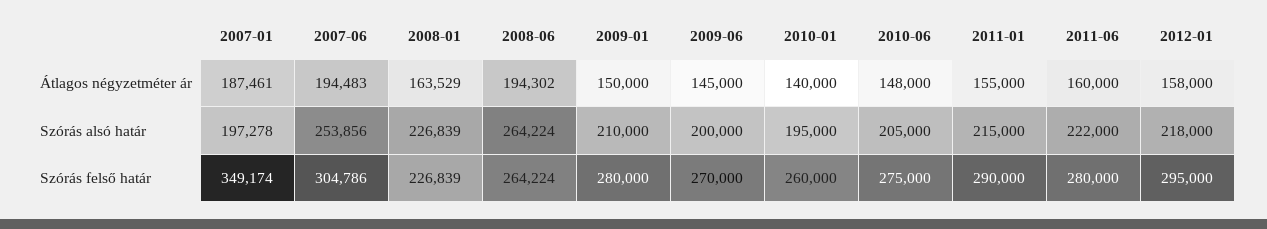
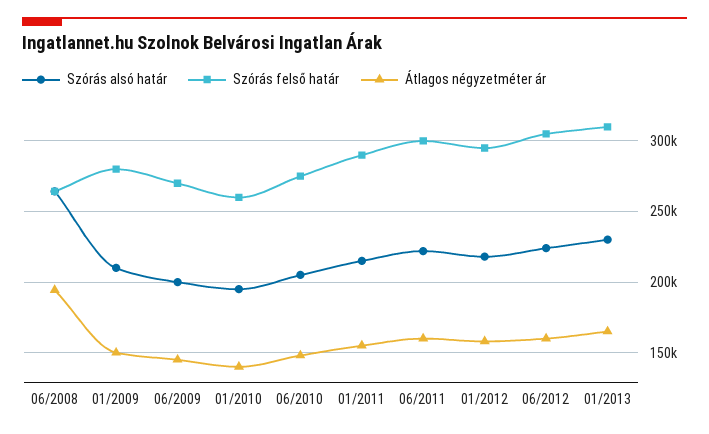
Átlagos négyzetméter ár, 2007-01: 187461 -> none
Átlagos négyzetméter ár, 2007-06: 194483 -> none
Átlagos négyzetméter ár, 2008-01: 163529 -> none
Szórás alsó határ, 2007-01: 197278 -> none
Szórás alsó határ, 2007-06: 253856 -> none
Szórás alsó határ, 2008-01: 226839 -> none
Szórás felső határ, 2007-01: 349174 -> none
Szórás felső határ, 2007-06: 304786 -> none
Szórás felső határ, 2008-01: 226839 -> none
Szórás felső határ, 2011-06: 280000 -> 300000
Szórás alsó határ, 06/2012: none -> 225000
Szórás felső határ, 06/2012: none -> 305000
Átlagos négyzetméter ár, 06/2012: none -> 160000
Szórás alsó határ, 01/2013: none -> 230000
Szórás felső határ, 01/2013: none -> 310000
Átlagos négyzetméter ár, 01/2013: none -> 165000

